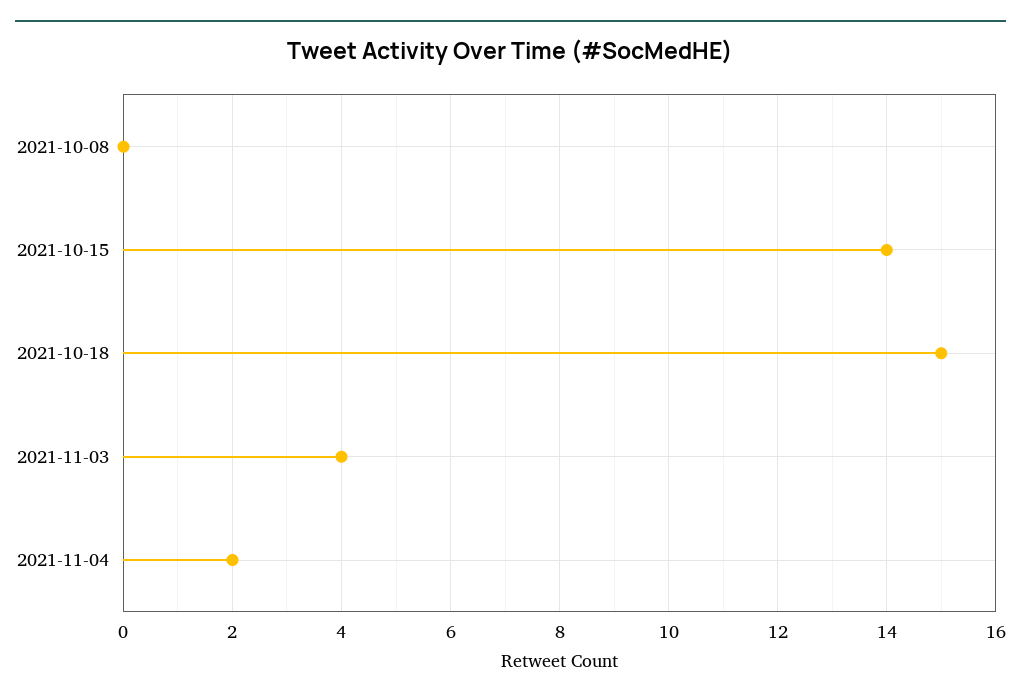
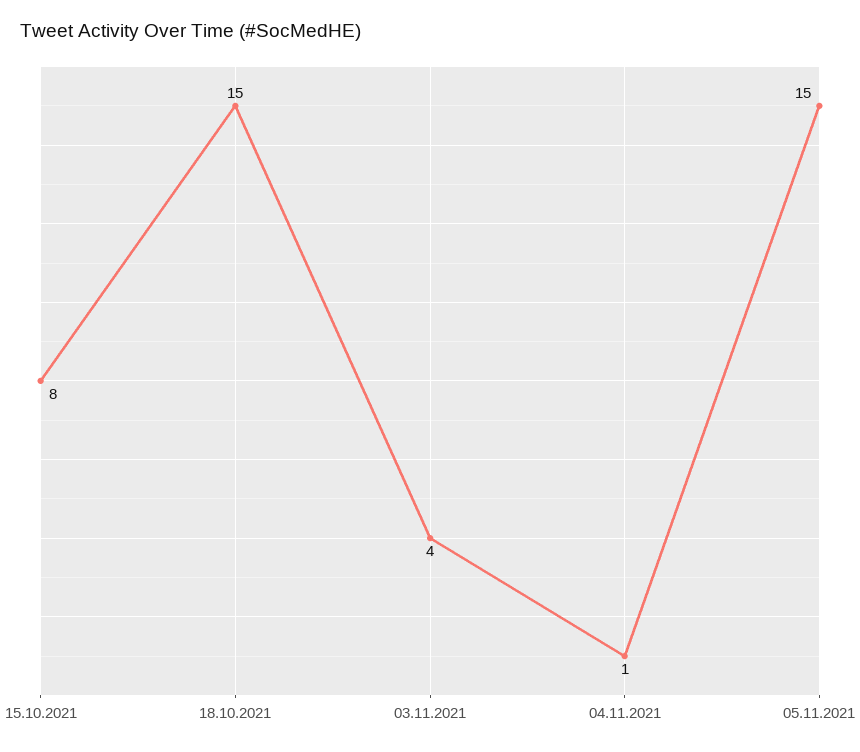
2021-10-08: 0 -> none
2021-10-15: 14 -> 8
2021-11-04: 2 -> 1
05.11.2021: none -> 15

